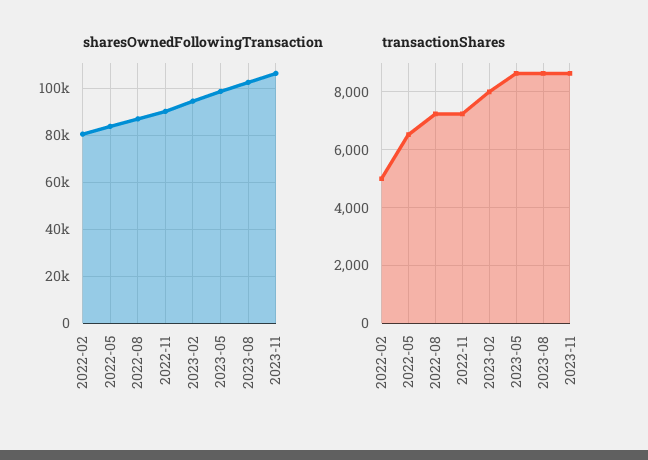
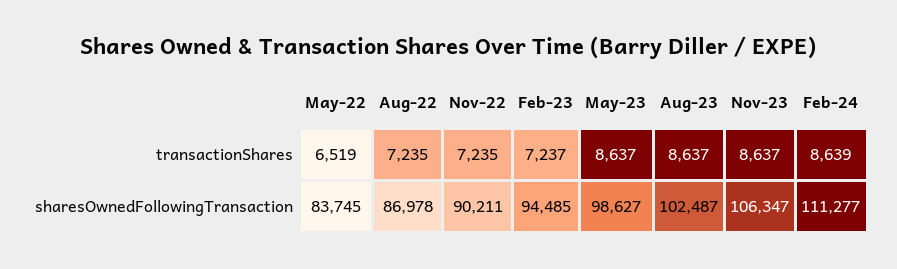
sharesOwnedFollowingTransaction, 2022-02: 80000 -> none
transactionShares, 2022-02: 5000 -> none
transactionShares, 2023-02: 8000 -> 7237
transactionShares, Feb-24: none -> 8639
sharesOwnedFollowingTransaction, Feb-24: none -> 111277

